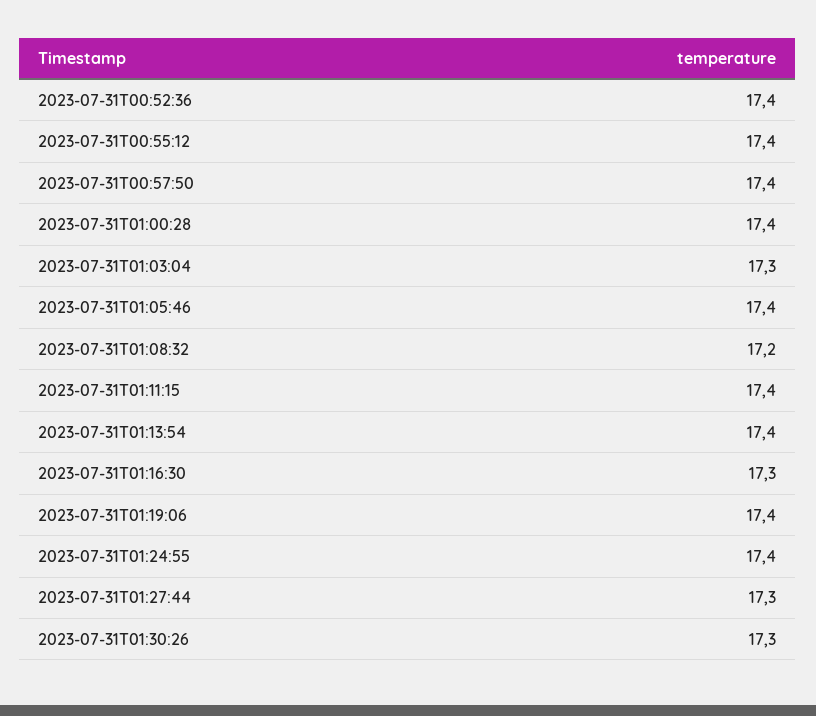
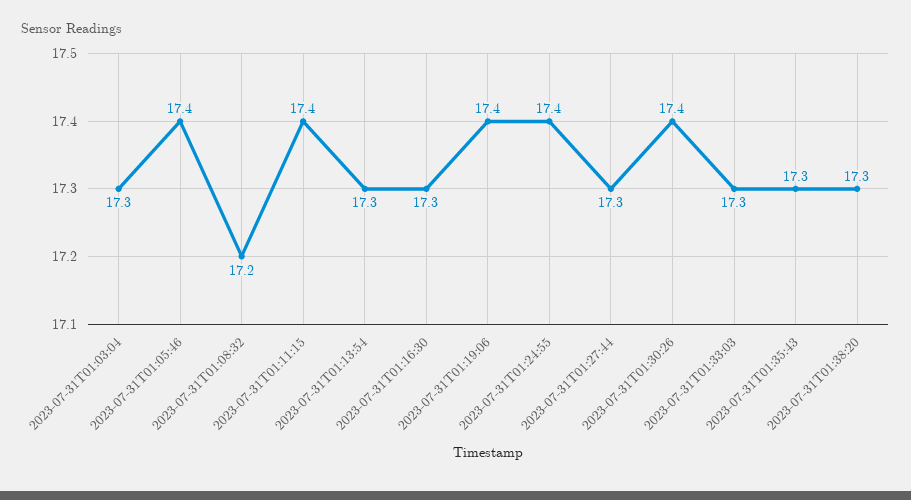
2023-07-31T00:52:36: 17.4 -> none
2023-07-31T00:55:12: 17.4 -> none
2023-07-31T00:57:50: 17.4 -> none
2023-07-31T01:00:28: 17.4 -> none
2023-07-31T01:13:54: 17.4 -> 17.3
2023-07-31T01:30:26: 17.3 -> 17.4
2023-07-31T01:33:03: none -> 17.3
2023-07-31T01:35:43: none -> 17.3
2023-07-31T01:38:20: none -> 17.3

